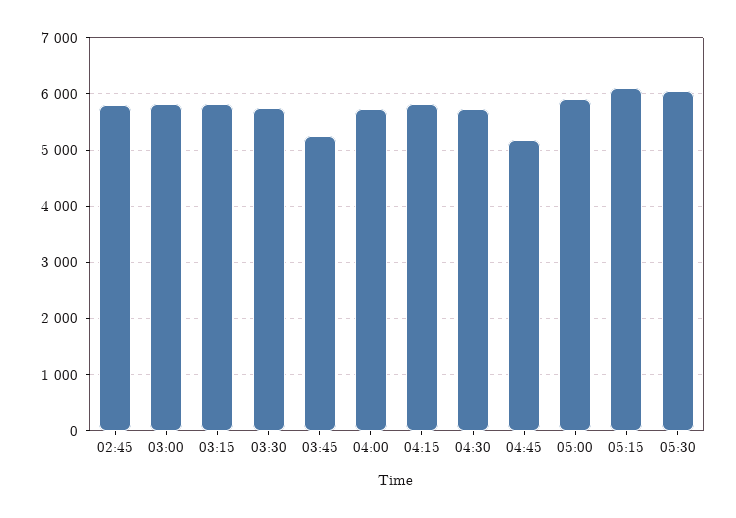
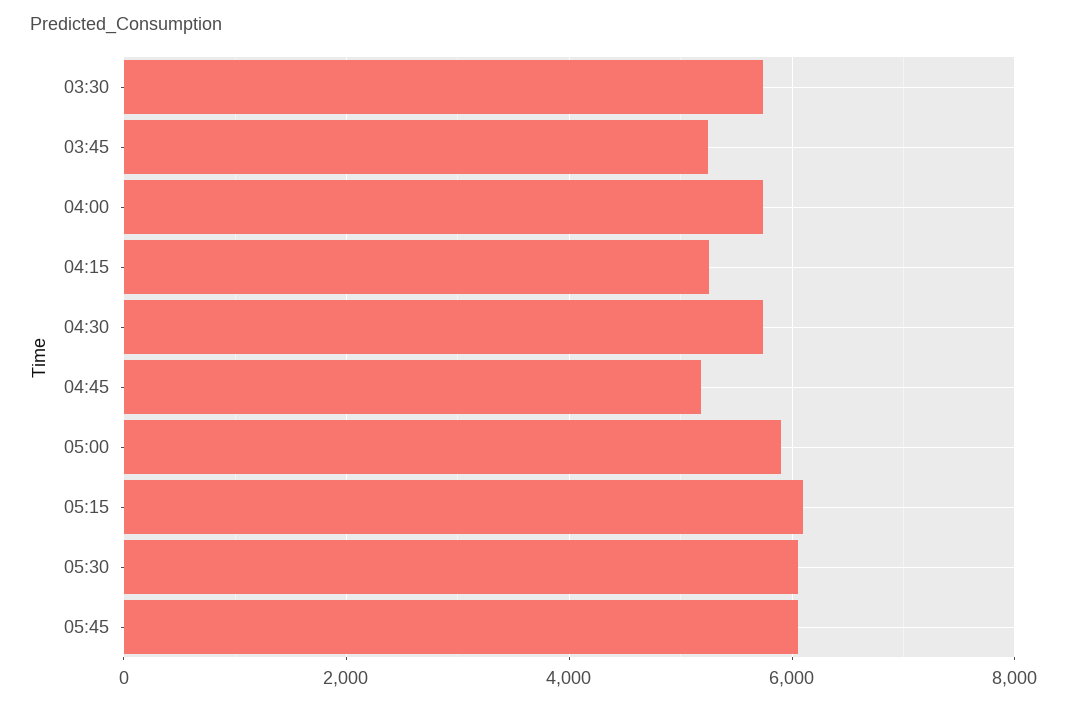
02:45: 5800 -> none
03:00: 5800 -> none
03:15: 5800 -> none
04:15: 5800 -> 5200
05:45: none -> 6000

